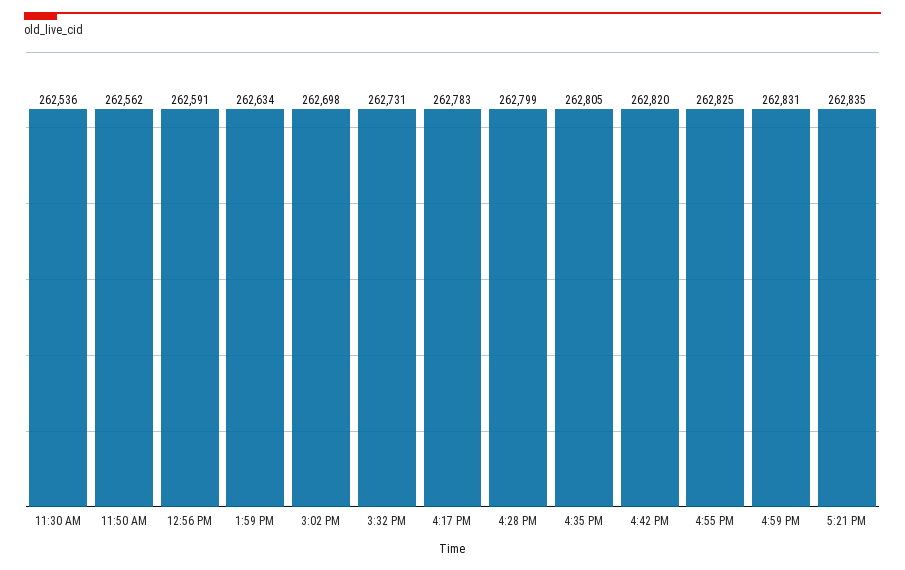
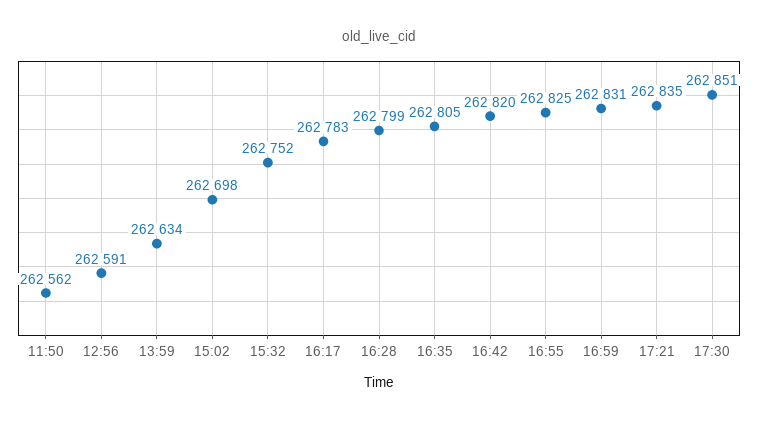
11:30 AM: 262536 -> none
3:32 PM: 262731 -> 262752
17:30: none -> 262851

